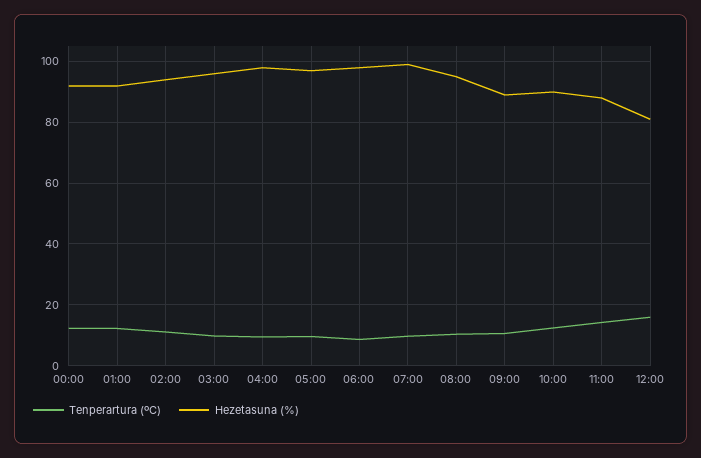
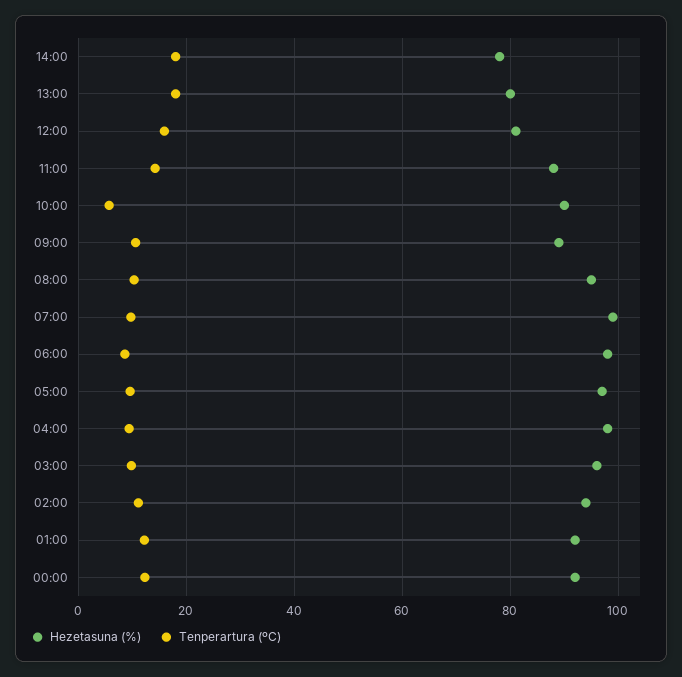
Tenperartura (ºC), 10:00: 12 -> 6
Hezetasuna (%), 14:00: none -> 78
Tenperartura (ºC), 14:00: none -> 18
Hezetasuna (%), 13:00: none -> 80
Tenperartura (ºC), 13:00: none -> 18

